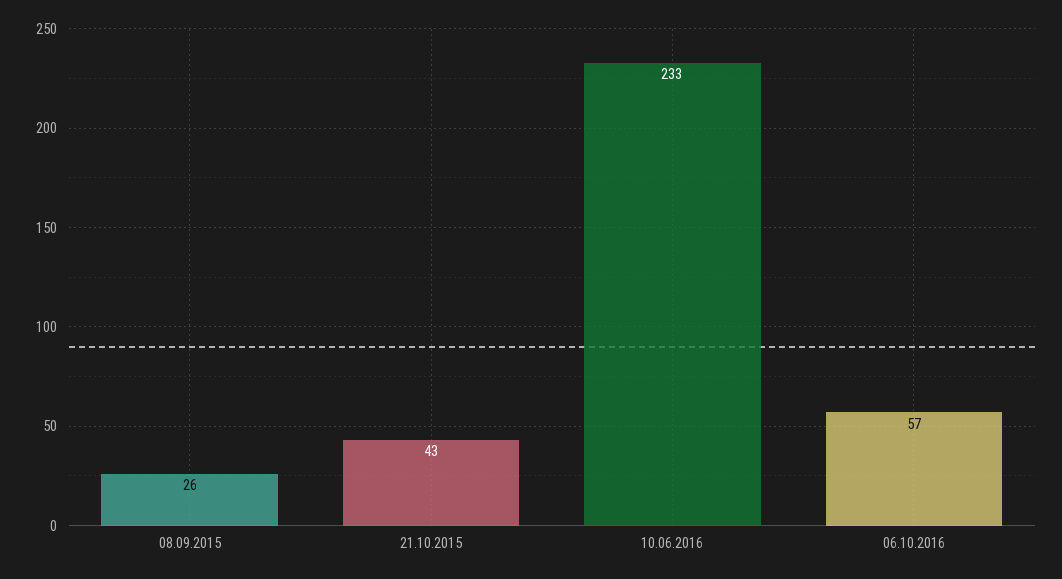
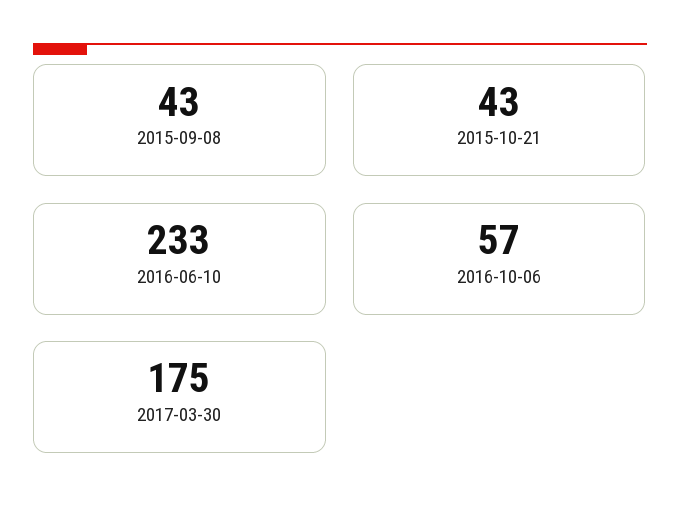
08.09.2015: 26 -> 43
2017-03-30: none -> 175

